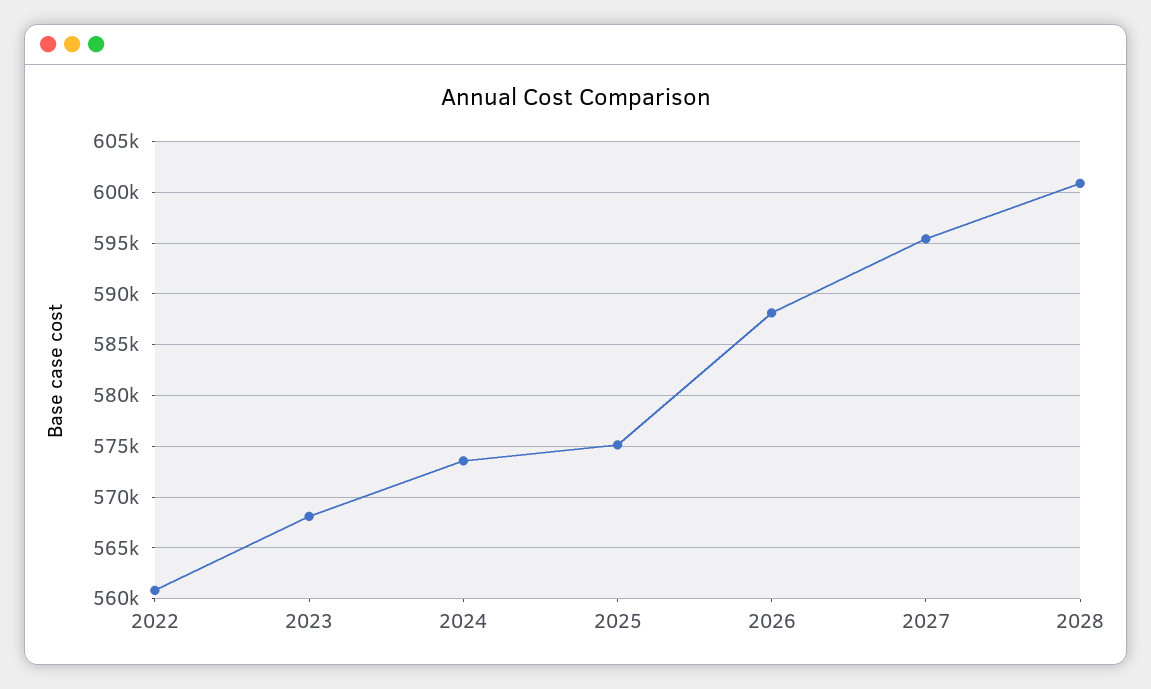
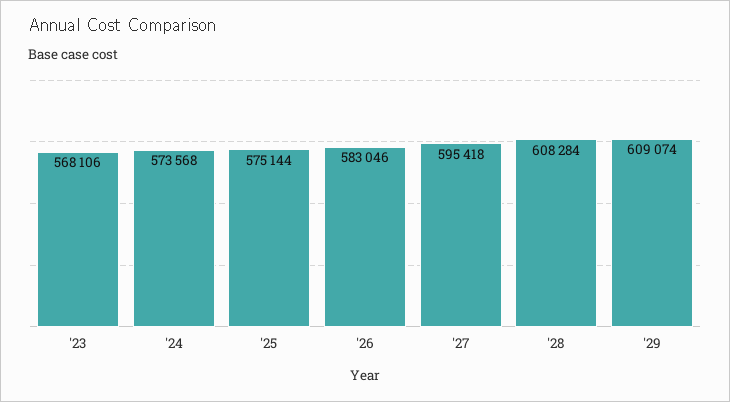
2022: 561000 -> none
2026: 588000 -> 583046
2028: 601000 -> 608284
'29: none -> 609074

